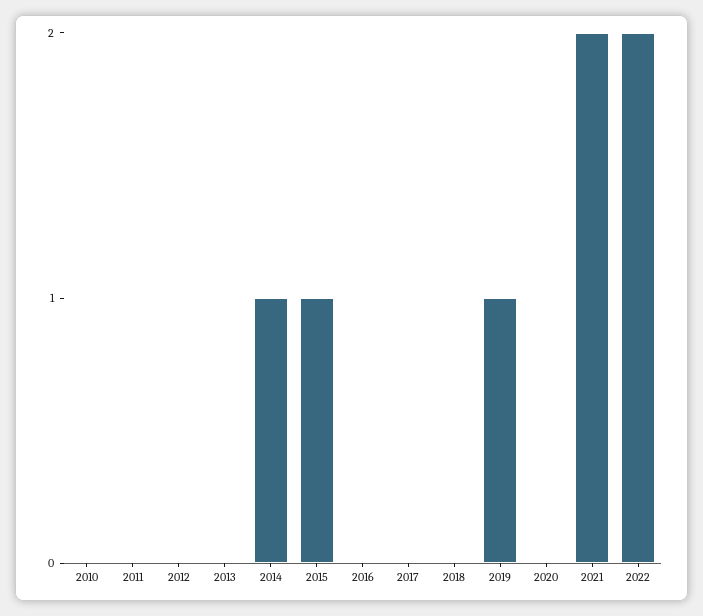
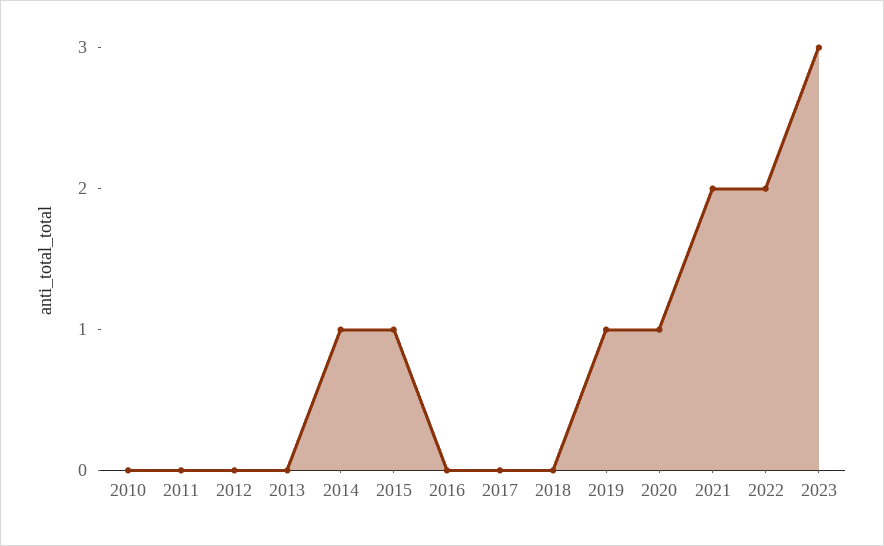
2020: 0 -> 1
2023: none -> 3

